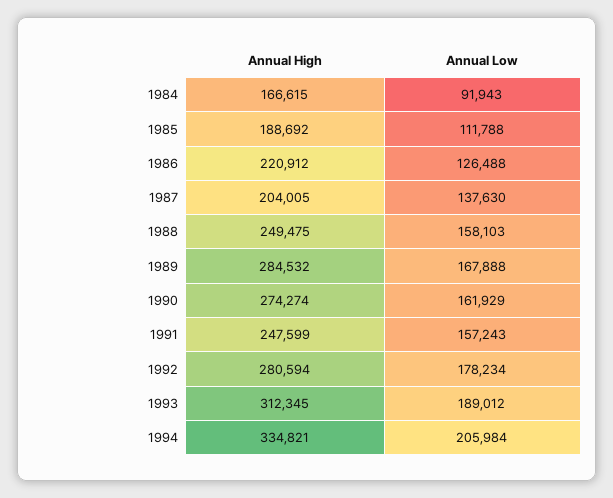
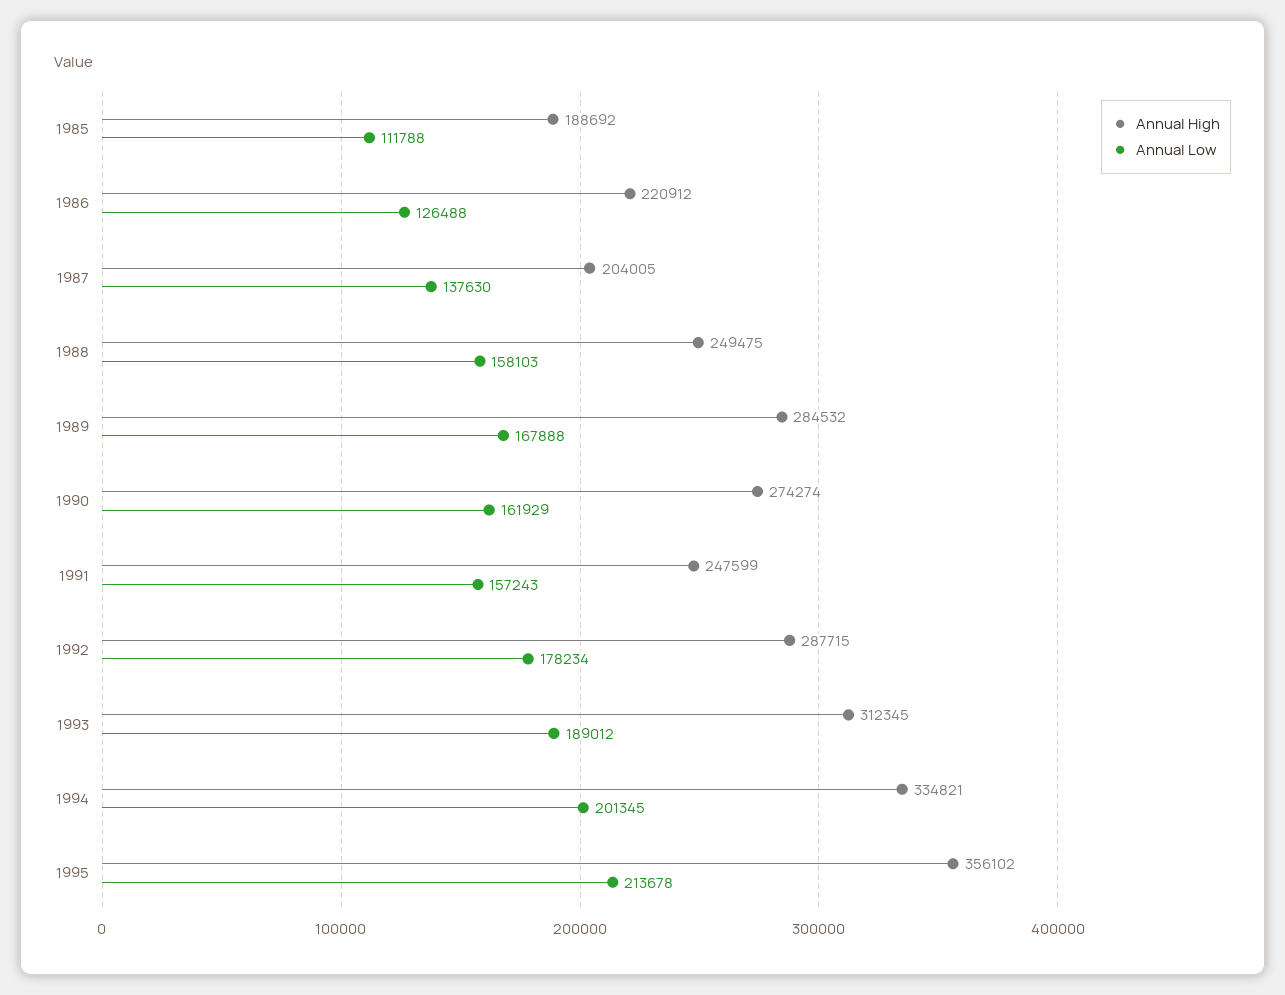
Annual High, 1984: 166615 -> none
Annual Low, 1984: 91943 -> none
Annual High, 1992: 280594 -> 287715
Annual Low, 1994: 205984 -> 201345
Annual High, 1995: none -> 356102
Annual Low, 1995: none -> 213678

